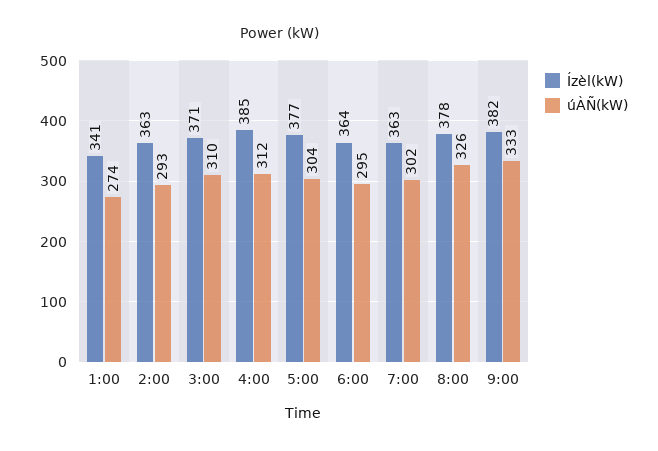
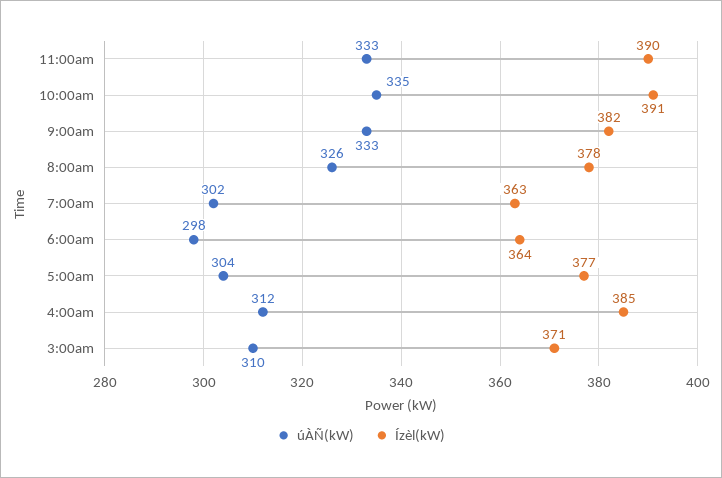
Ízèl(kW), 1:00: 341 -> none
úÀÑ(kW), 1:00: 274 -> none
Ízèl(kW), 2:00: 363 -> none
úÀÑ(kW), 2:00: 293 -> none
úÀÑ(kW), 6:00: 295 -> 298
úÀÑ(kW), 11:00am: none -> 333
Ízèl(kW), 11:00am: none -> 390
úÀÑ(kW), 10:00am: none -> 335
Ízèl(kW), 10:00am: none -> 391

